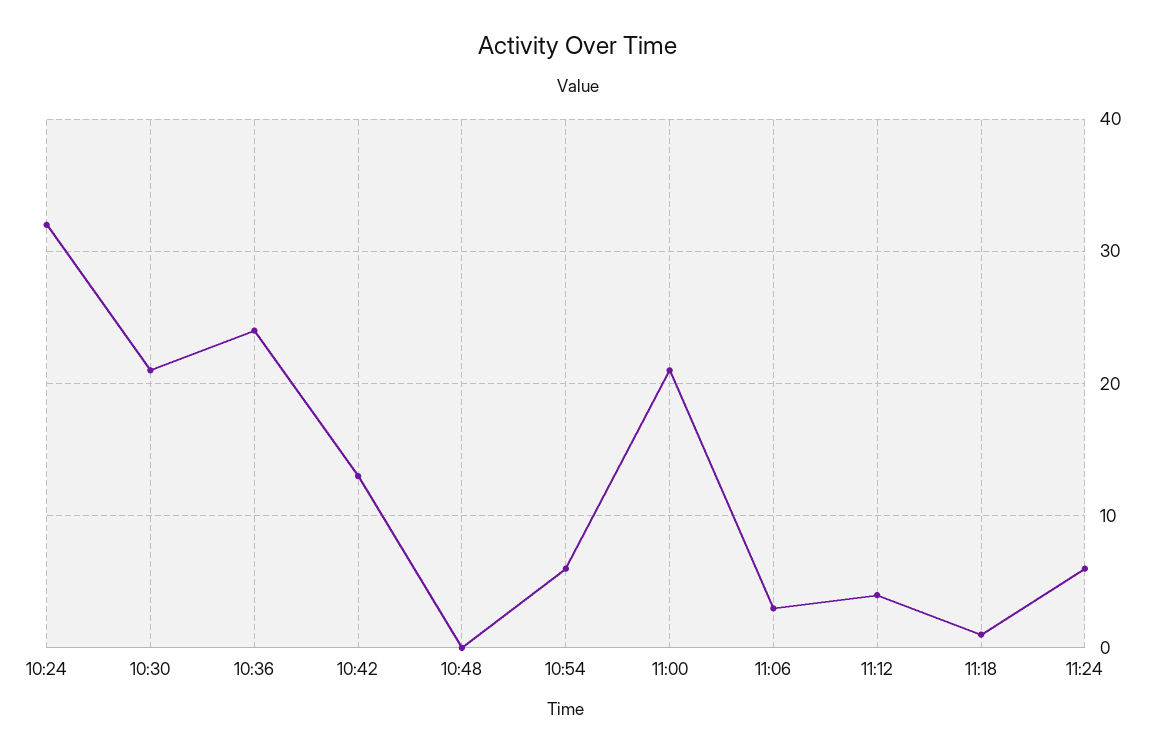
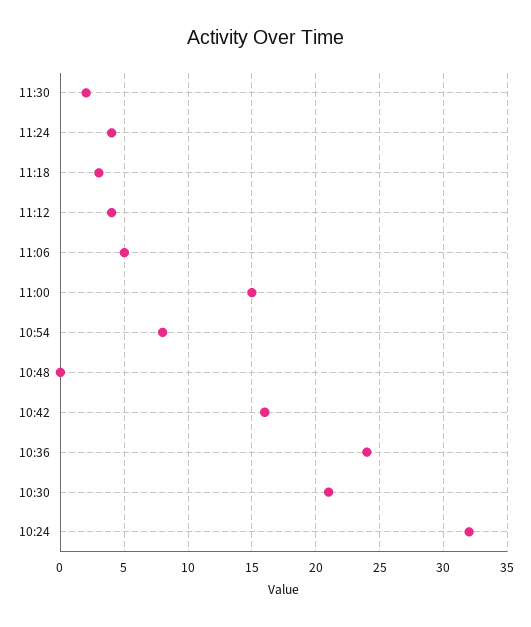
10:42: 13 -> 16
10:54: 6 -> 8
11:00: 21 -> 15
11:06: 3 -> 5
11:18: 1 -> 3
11:24: 6 -> 4
11:30: none -> 2

